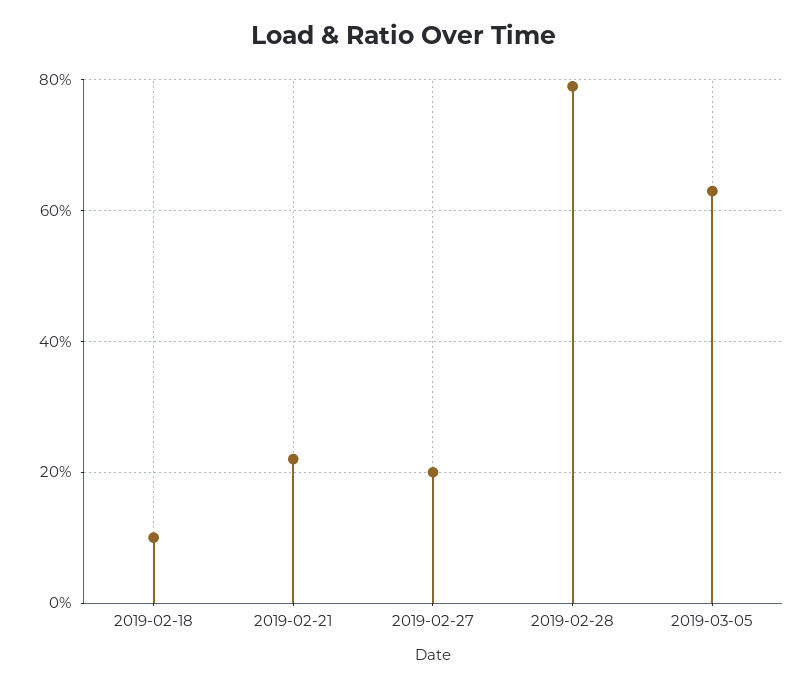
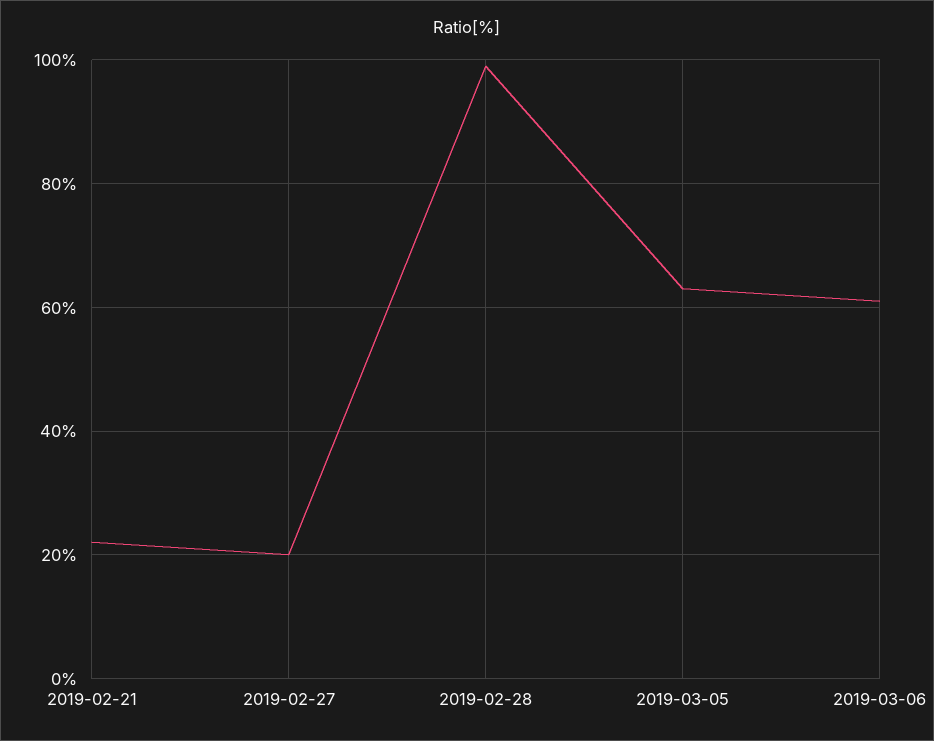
2019-02-18: 10 -> none
2019-02-28: 80 -> 100
2019-03-06: none -> 60

